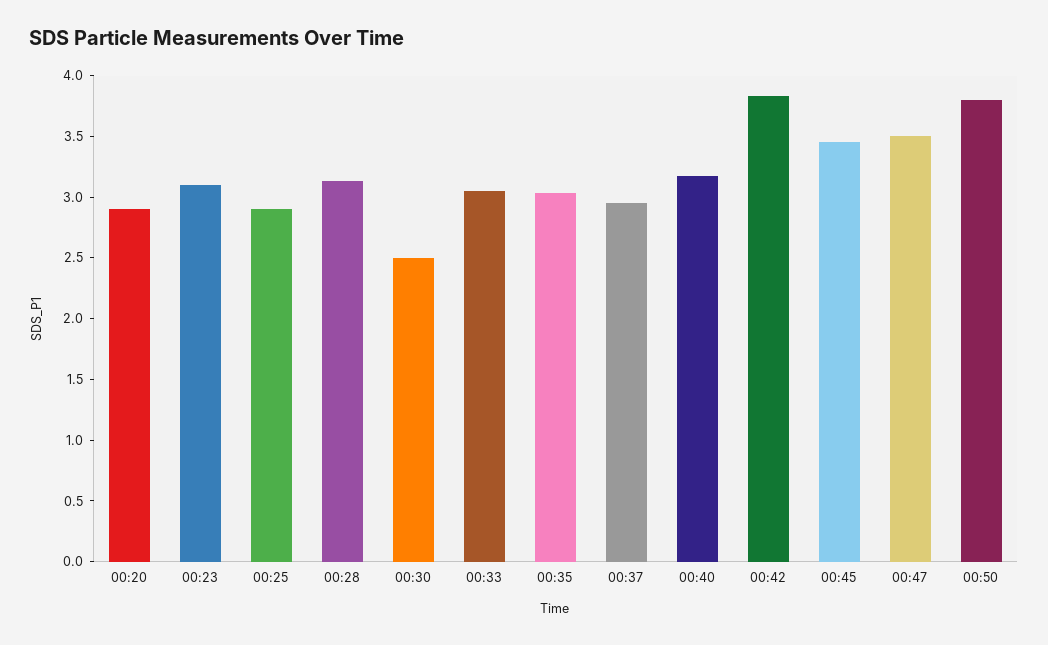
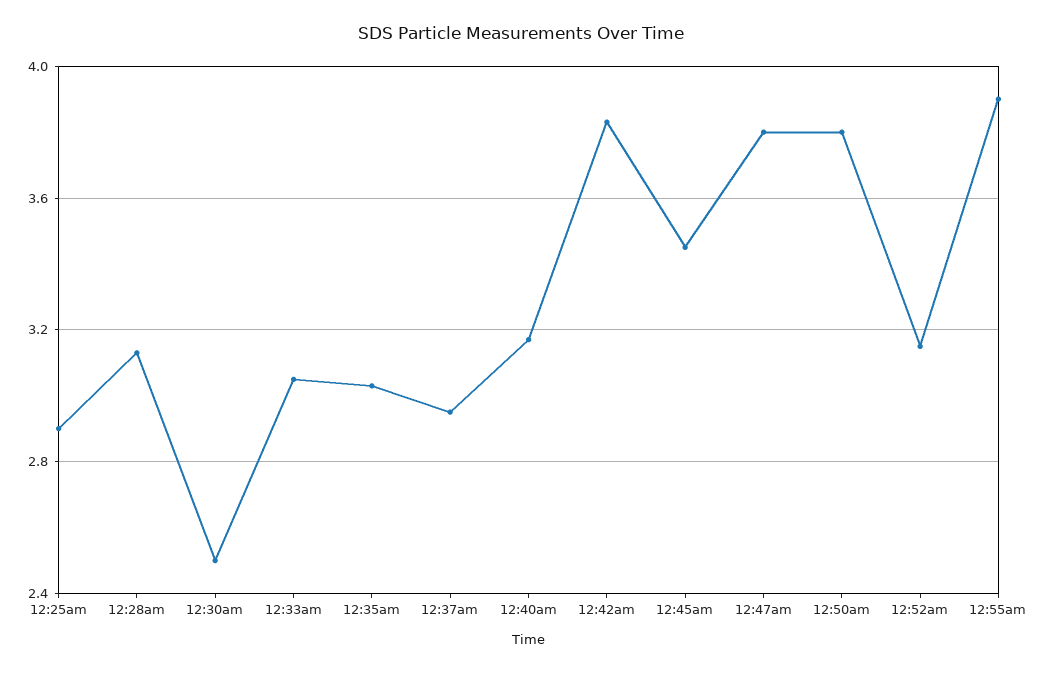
00:20: 2.9 -> none
00:23: 3.1 -> none
00:47: 3.5 -> 3.8
12:52am: none -> 3.15
12:55am: none -> 3.9

